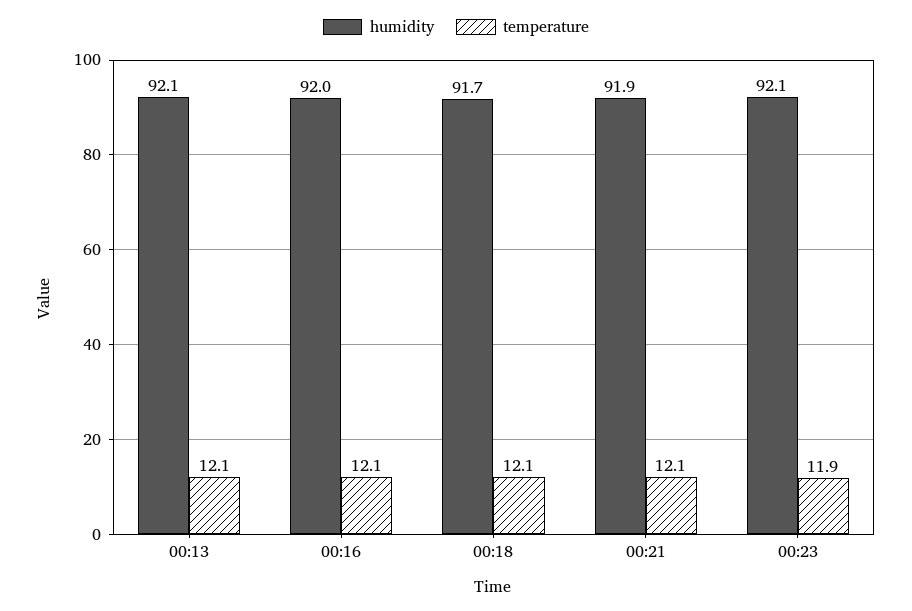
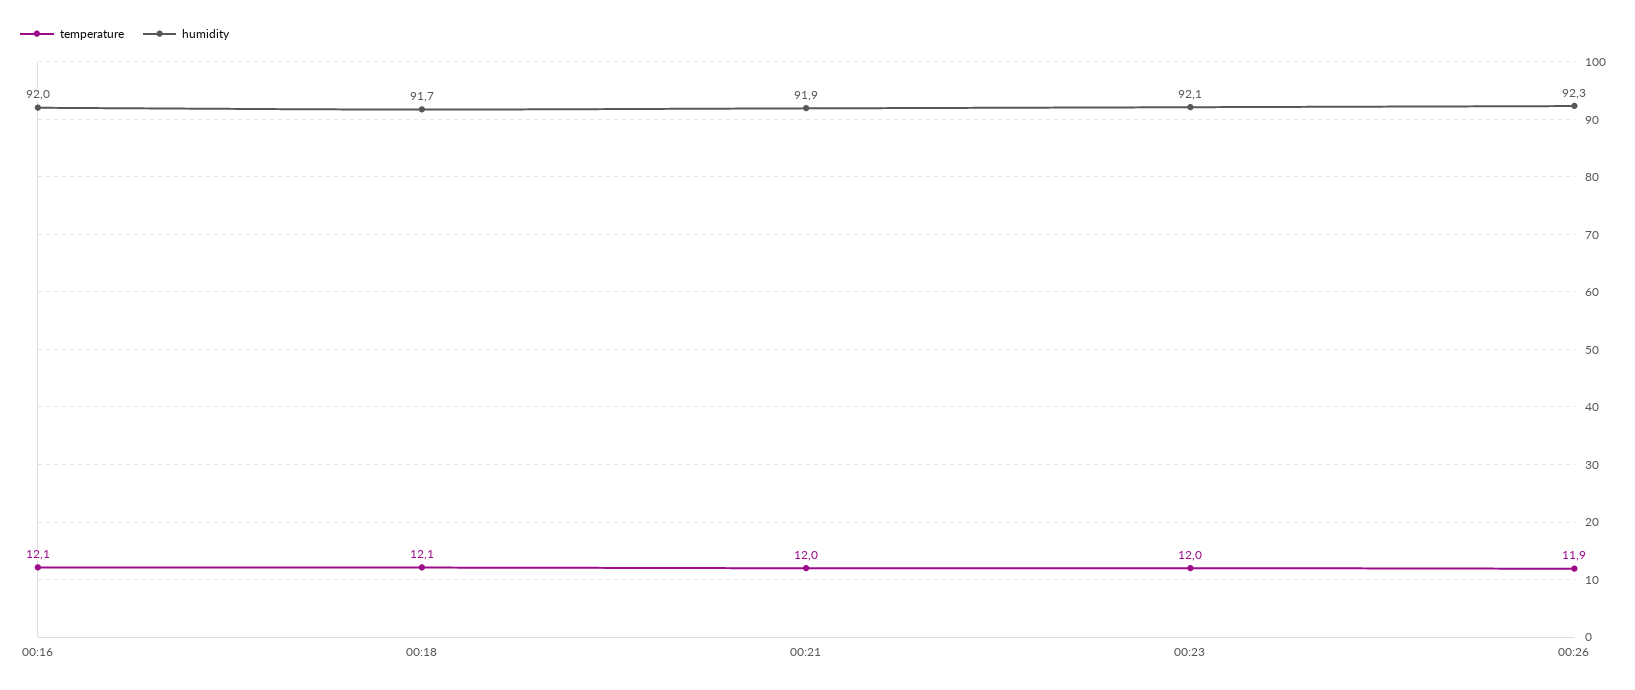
humidity, 00:13: 92.1 -> none
temperature, 00:13: 12.1 -> none
temperature, 00:21: 12.1 -> 12
temperature, 00:23: 11.9 -> 12
temperature, 00:26: none -> 11.9
humidity, 00:26: none -> 92.3

